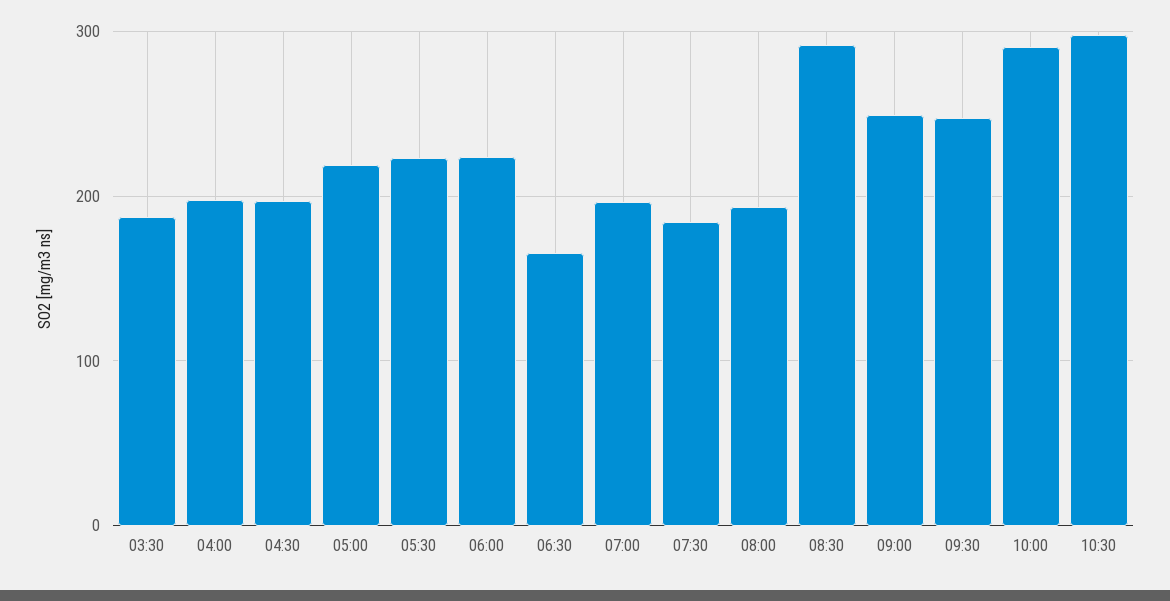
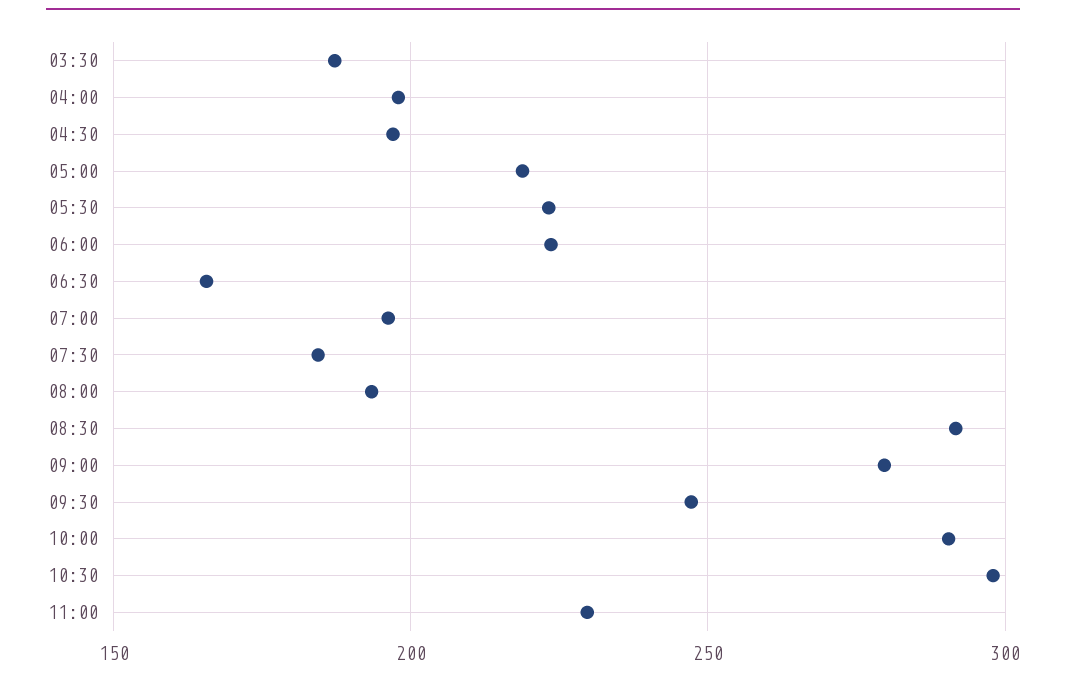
09:00: 250 -> 280
11:00: none -> 230

